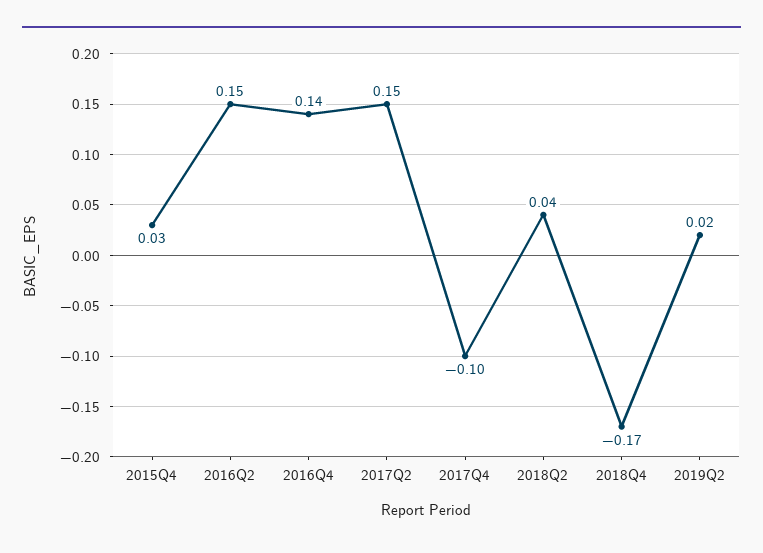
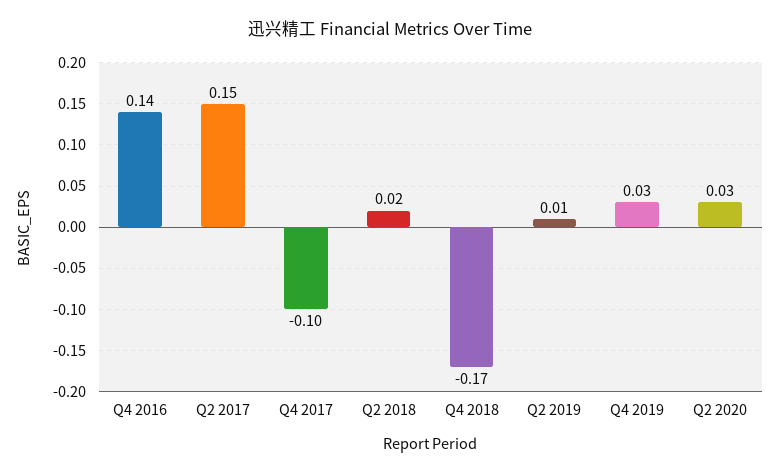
2015Q4: 0.03 -> none
2016Q2: 0.15 -> none
2018Q2: 0.04 -> 0.02
2019Q2: 0.02 -> 0.01
Q4 2019: none -> 0.03
Q2 2020: none -> 0.03

